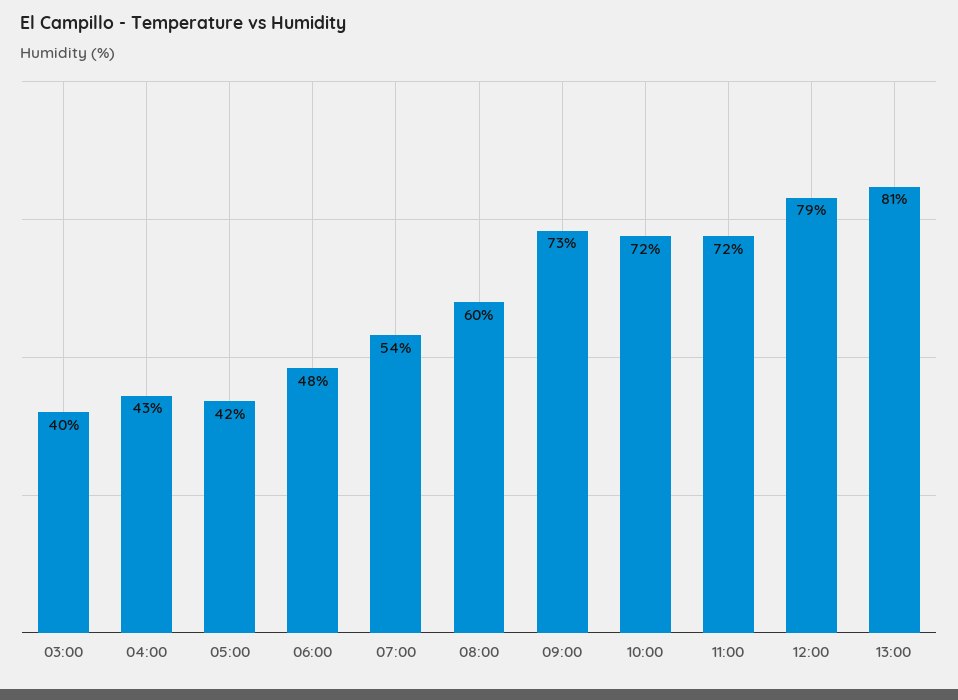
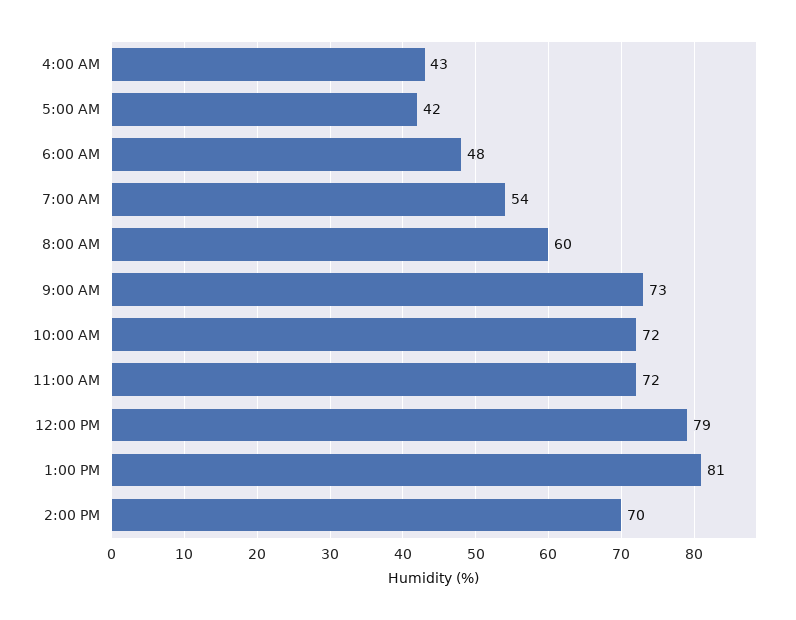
03:00: 40 -> none
2:00 PM: none -> 70

